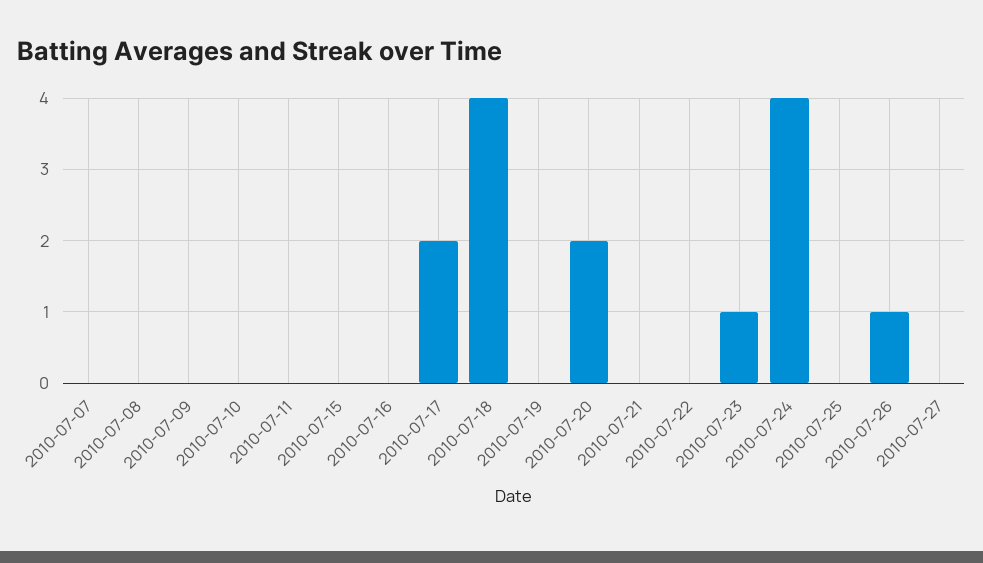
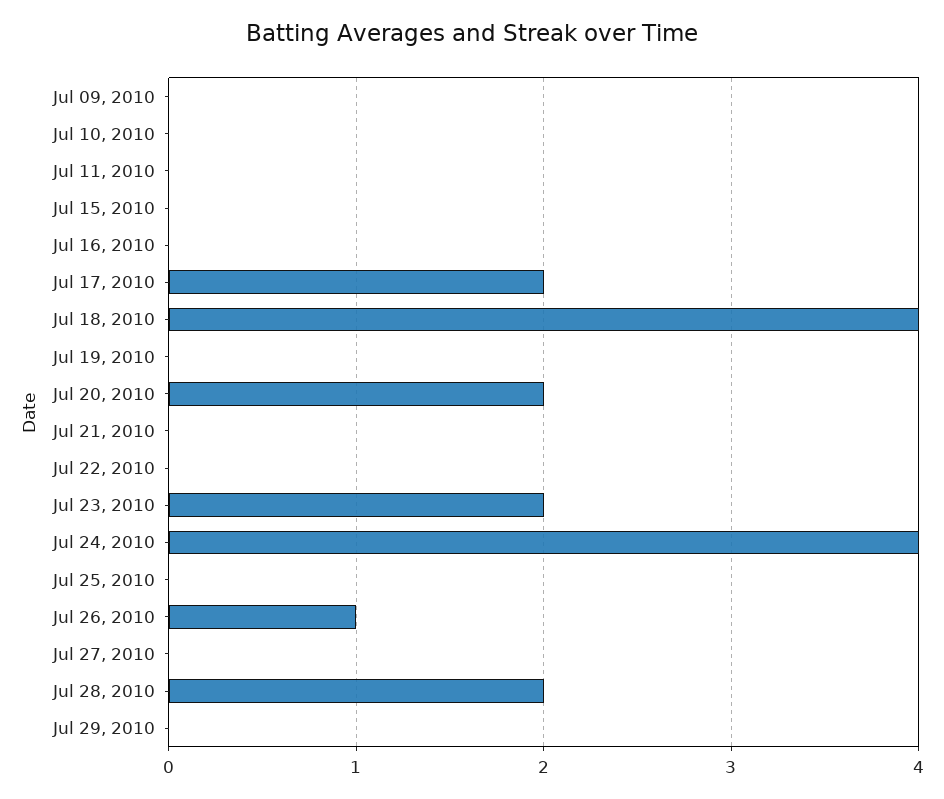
2010-07-07: 0 -> none
2010-07-08: 0 -> none
2010-07-23: 1 -> 2
Jul 28, 2010: none -> 2
Jul 29, 2010: none -> 0

